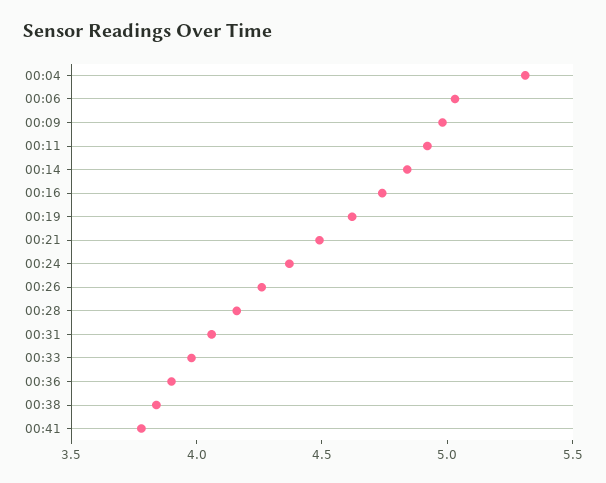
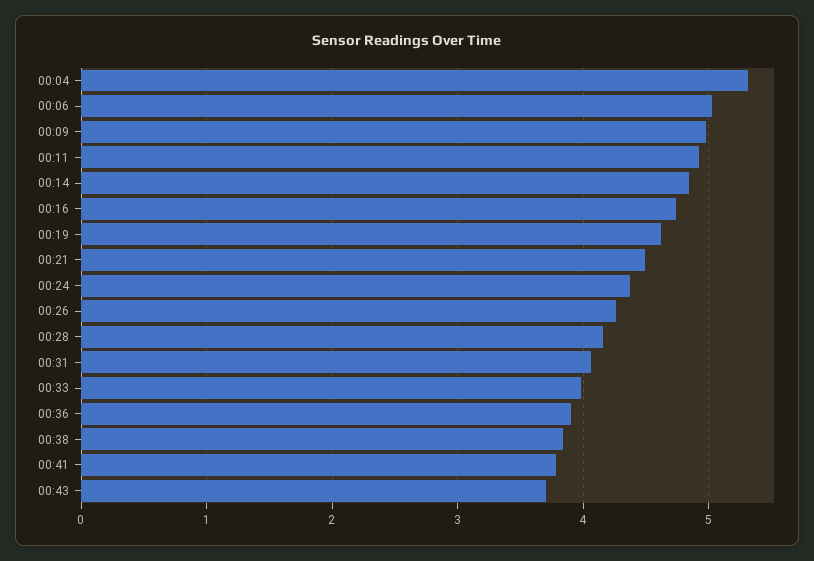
00:43: none -> 3.7

